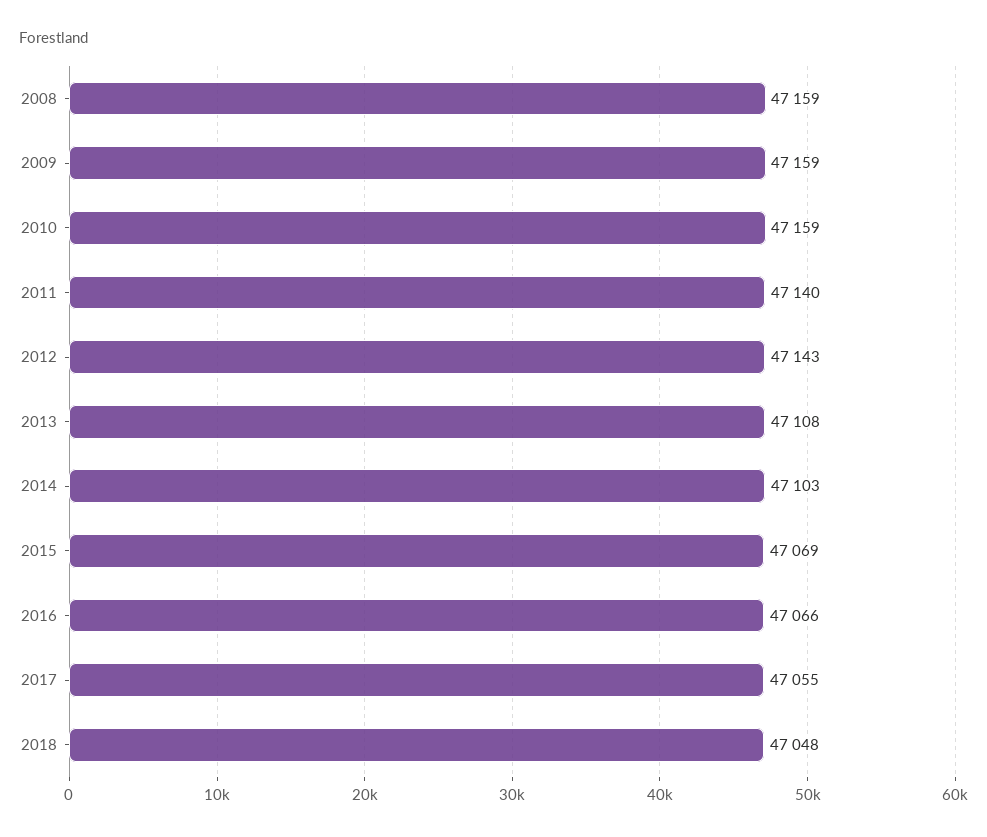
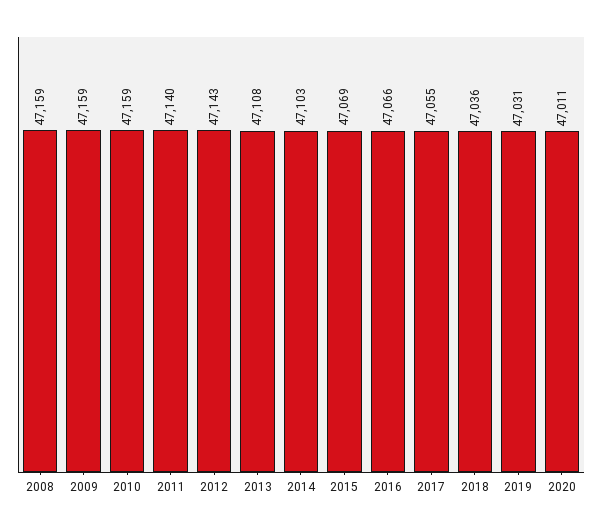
2018: 47048 -> 47036
2019: none -> 47031
2020: none -> 47011

